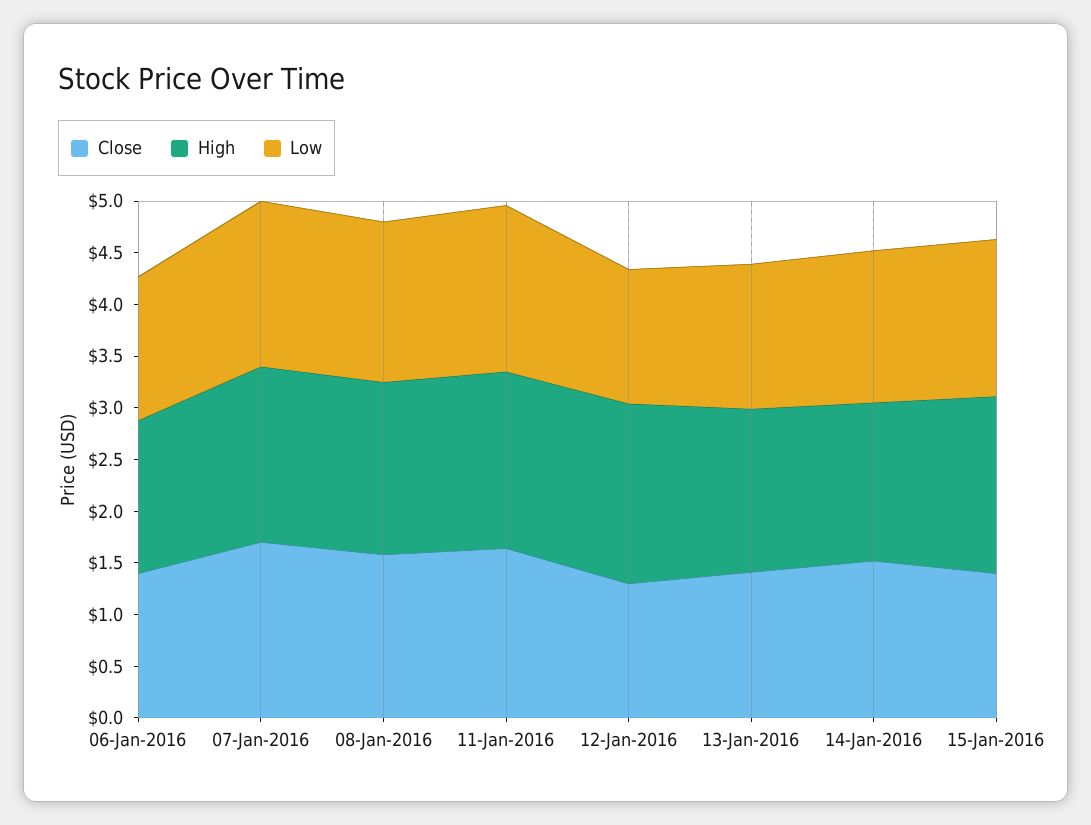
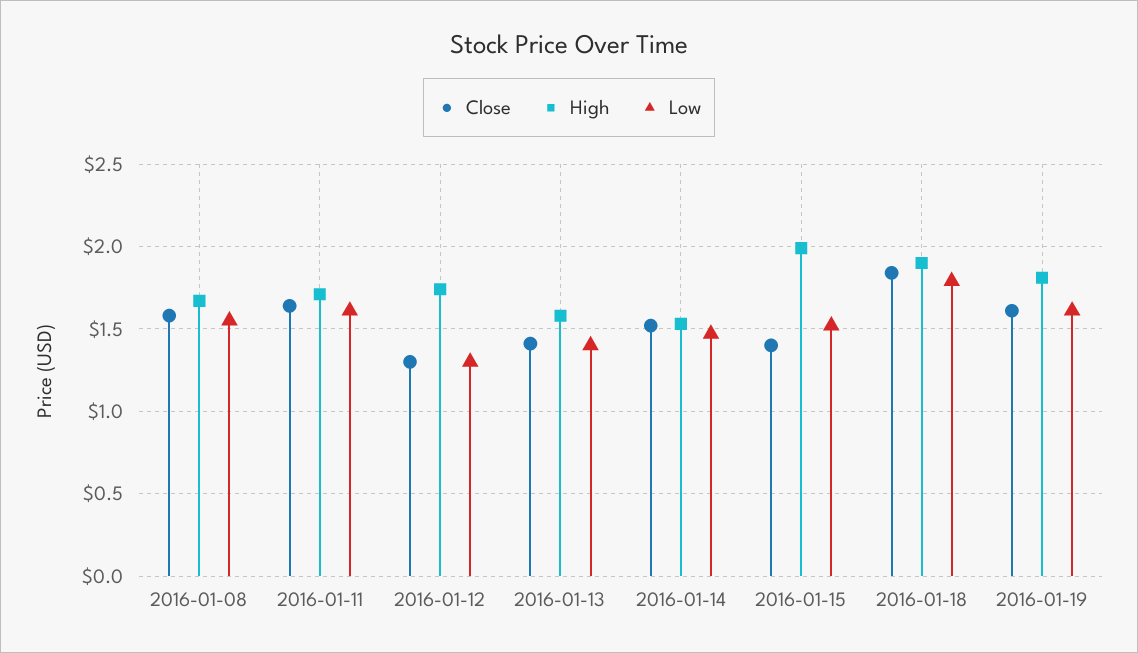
Close, 06-Jan-2016: 1.4 -> none
High, 06-Jan-2016: 1.5 -> none
Low, 06-Jan-2016: 1.4 -> none
Close, 07-Jan-2016: 1.7 -> none
High, 07-Jan-2016: 1.7 -> none
Low, 07-Jan-2016: 1.6 -> none
High, 15-Jan-2016: 1.7 -> 2
Close, 2016-01-18: none -> 1.85
High, 2016-01-18: none -> 1.9
Low, 2016-01-18: none -> 1.8
Close, 2016-01-19: none -> 1.6
High, 2016-01-19: none -> 1.8
Low, 2016-01-19: none -> 1.6

